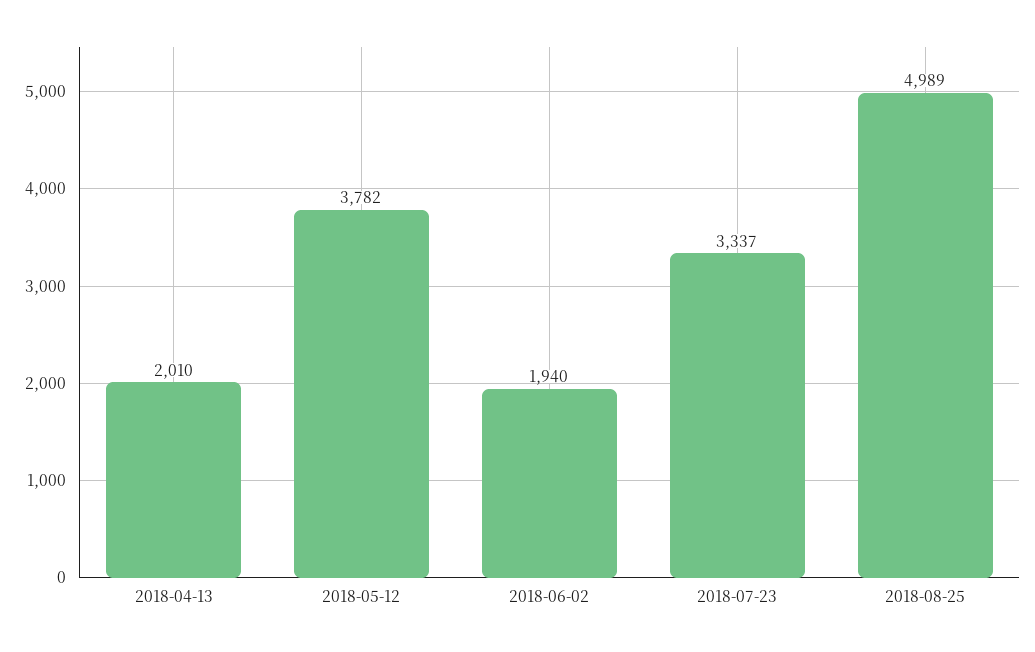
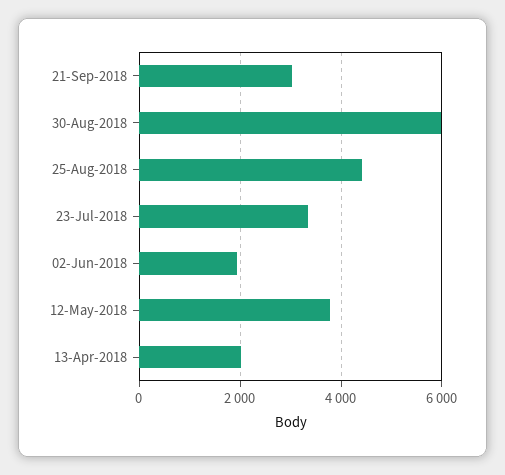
2018-08-25: 4989 -> 4400
21-Sep-2018: none -> 3000
30-Aug-2018: none -> 6000

